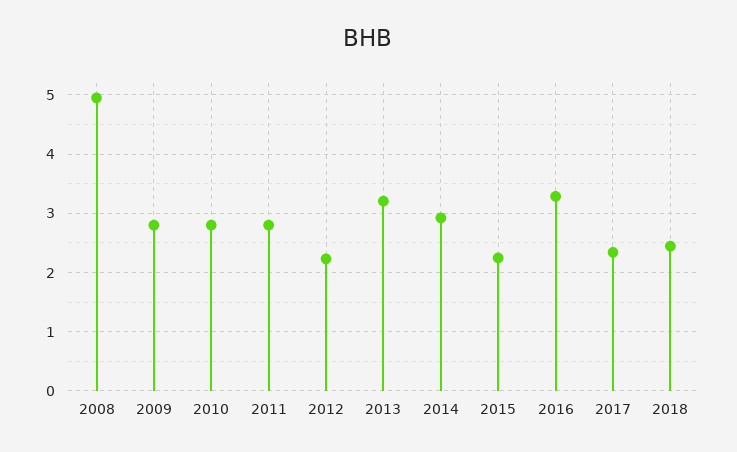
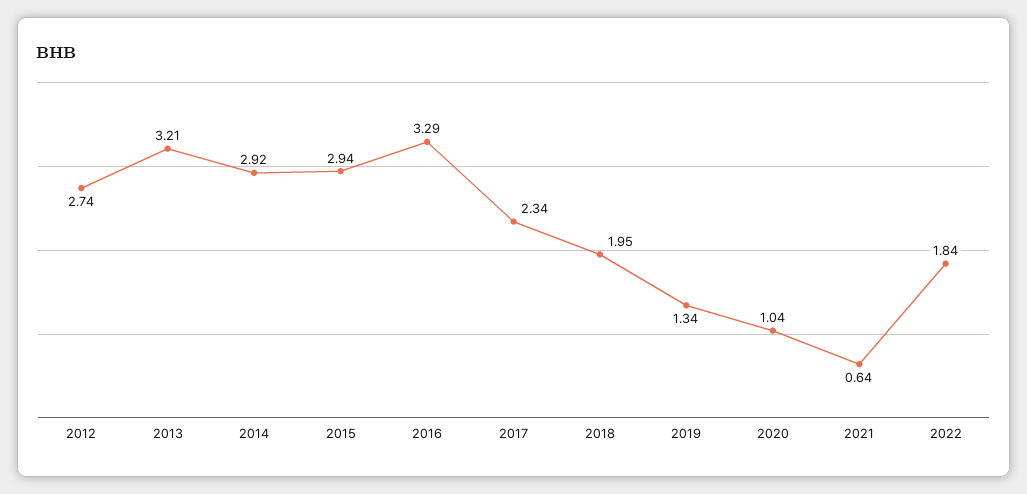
2008: 5 -> none
2009: 2.8 -> none
2010: 2.8 -> none
2011: 2.8 -> none
2012: 2.2 -> 2.74
2015: 2.2 -> 2.94
2018: 2.4 -> 1.95
2019: none -> 1.34
2020: none -> 1.04
2021: none -> 0.64
2022: none -> 1.84

